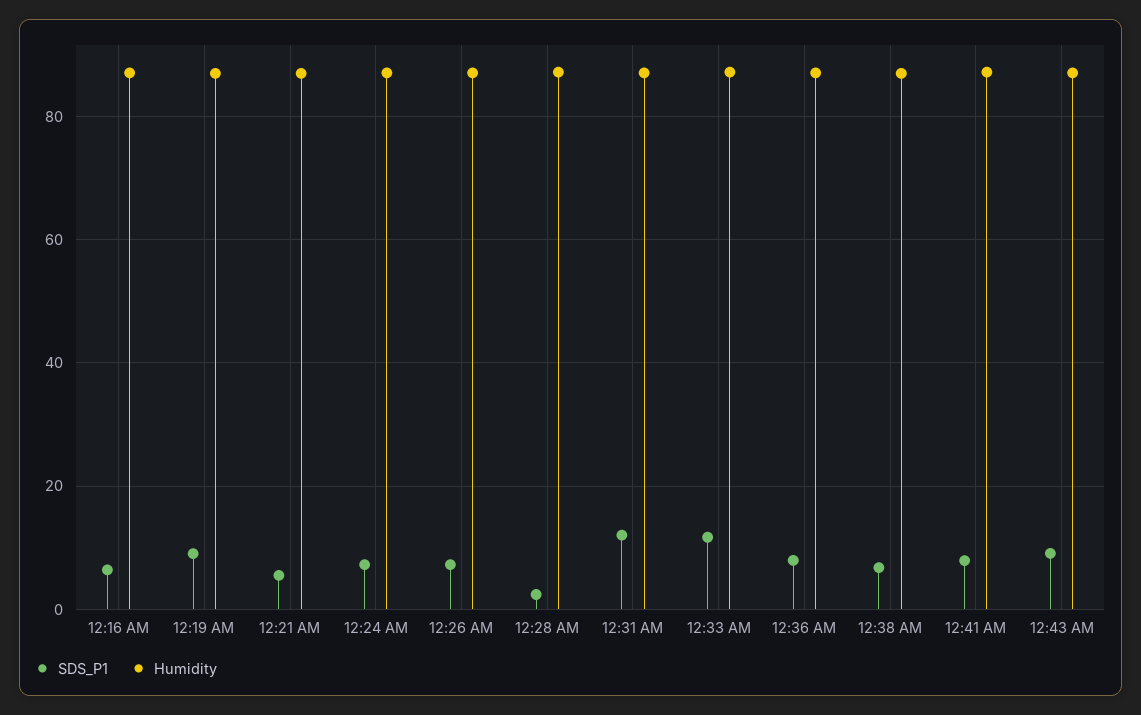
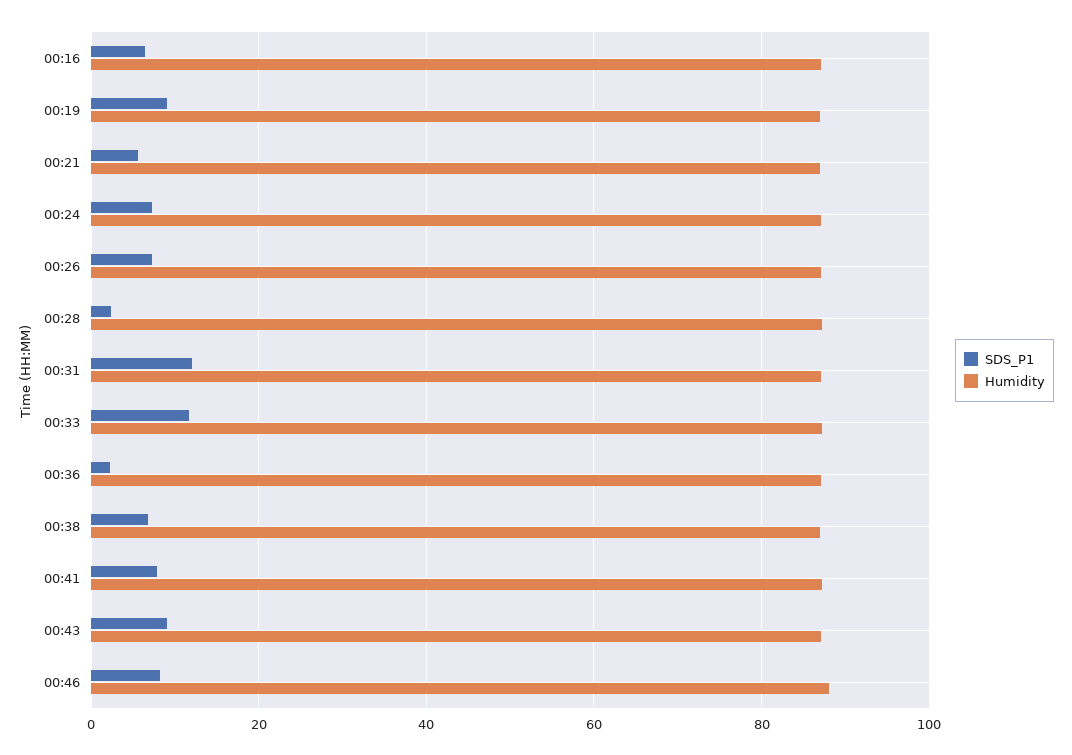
SDS_P1, 12:36 AM: 8 -> 2
SDS_P1, 00:46: none -> 8
Humidity, 00:46: none -> 88

